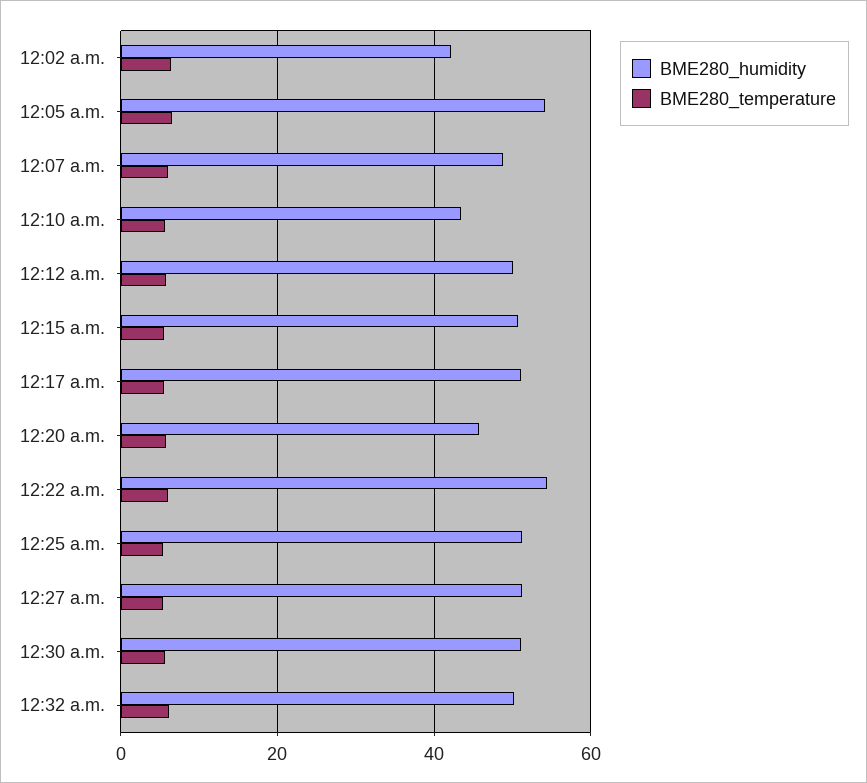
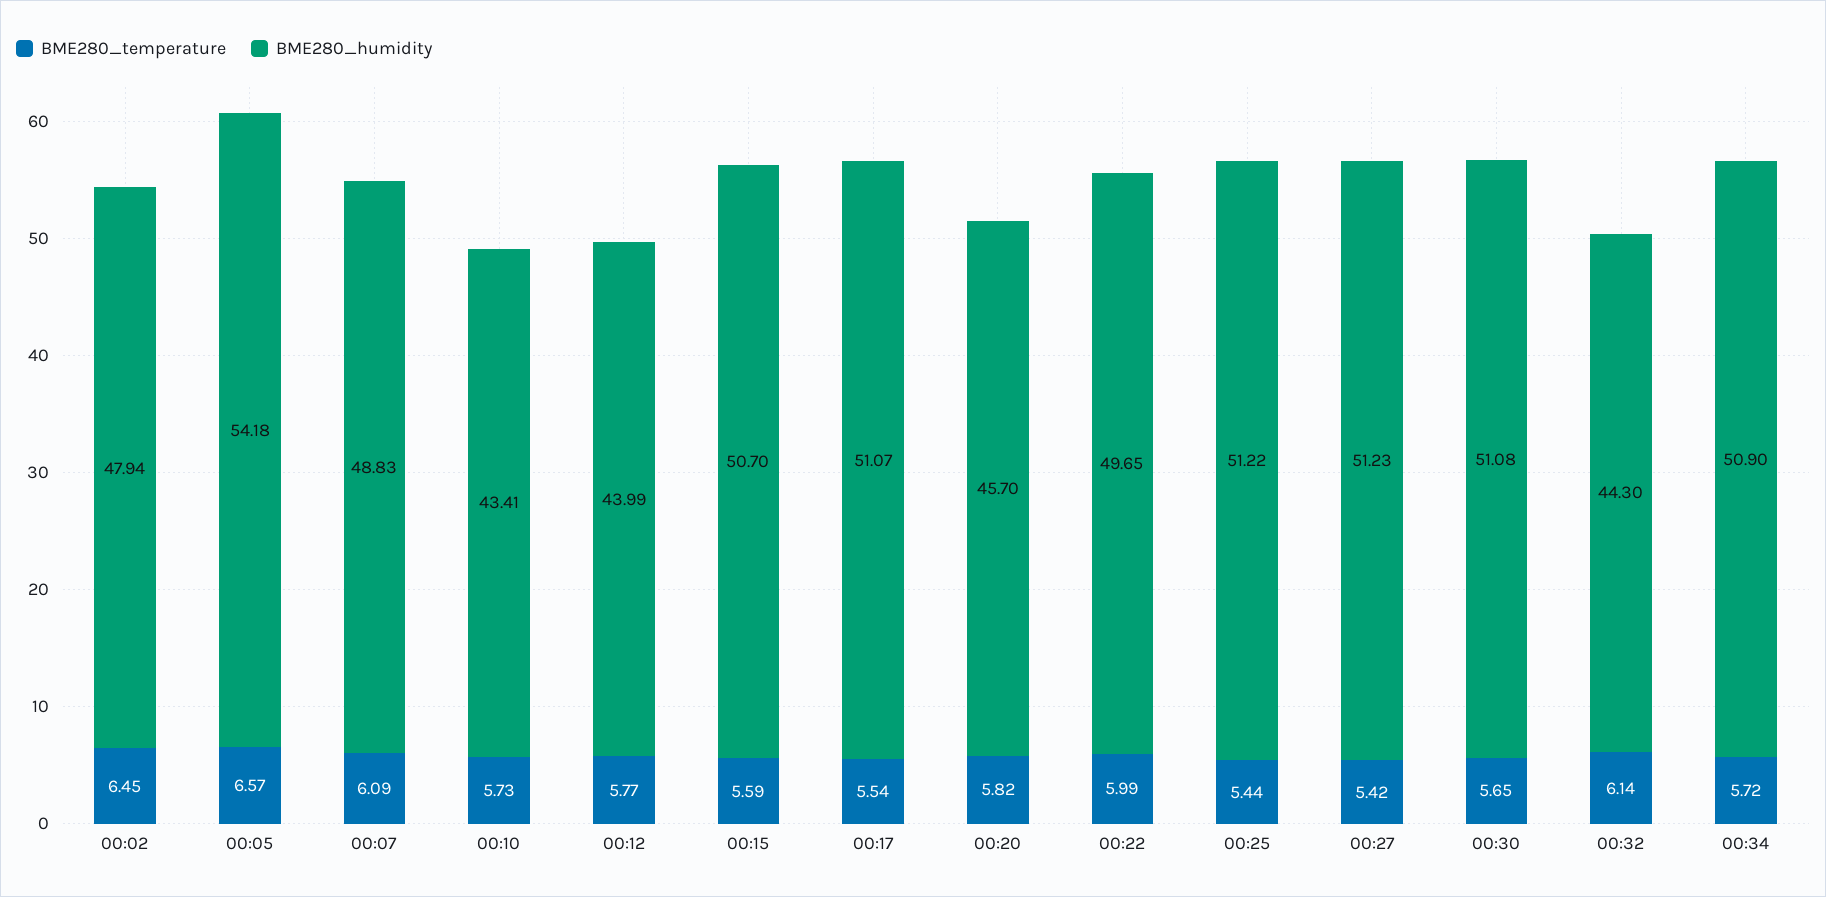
BME280_humidity, 12:02 a.m.: 42 -> 47.94
BME280_humidity, 12:12 a.m.: 50 -> 43.99
BME280_humidity, 12:22 a.m.: 54 -> 49.65
BME280_humidity, 12:32 a.m.: 50 -> 44.3
BME280_temperature, 00:34: none -> 5.72
BME280_humidity, 00:34: none -> 50.9

